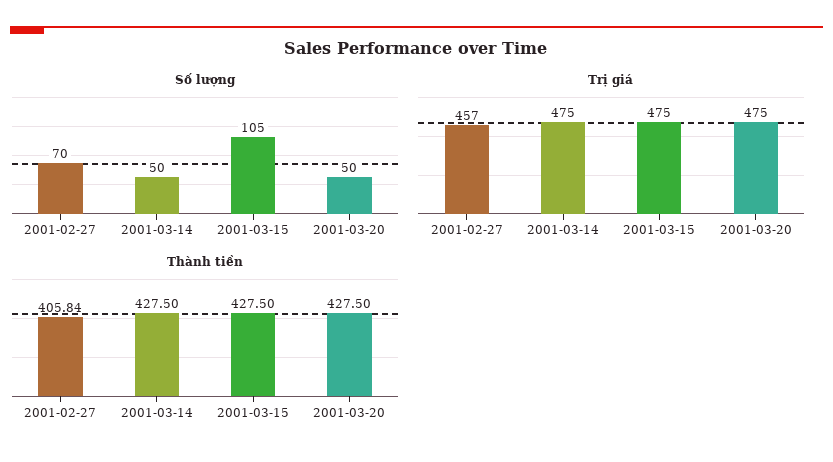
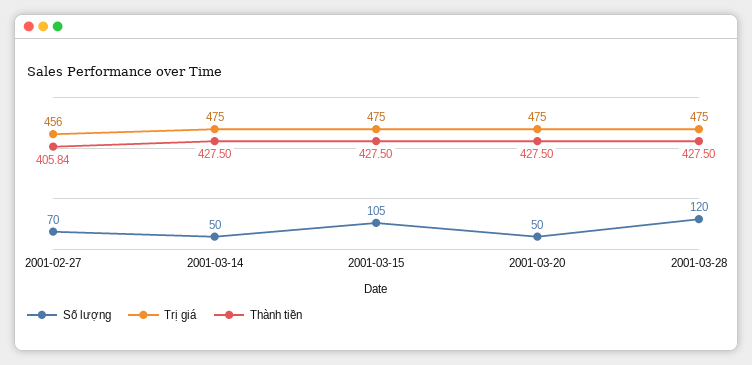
Trị giá, 2001-02-27: 457 -> 456
Số lượng, 2001-03-28: none -> 120
Trị giá, 2001-03-28: none -> 475
Thành tiền, 2001-03-28: none -> 427.5

